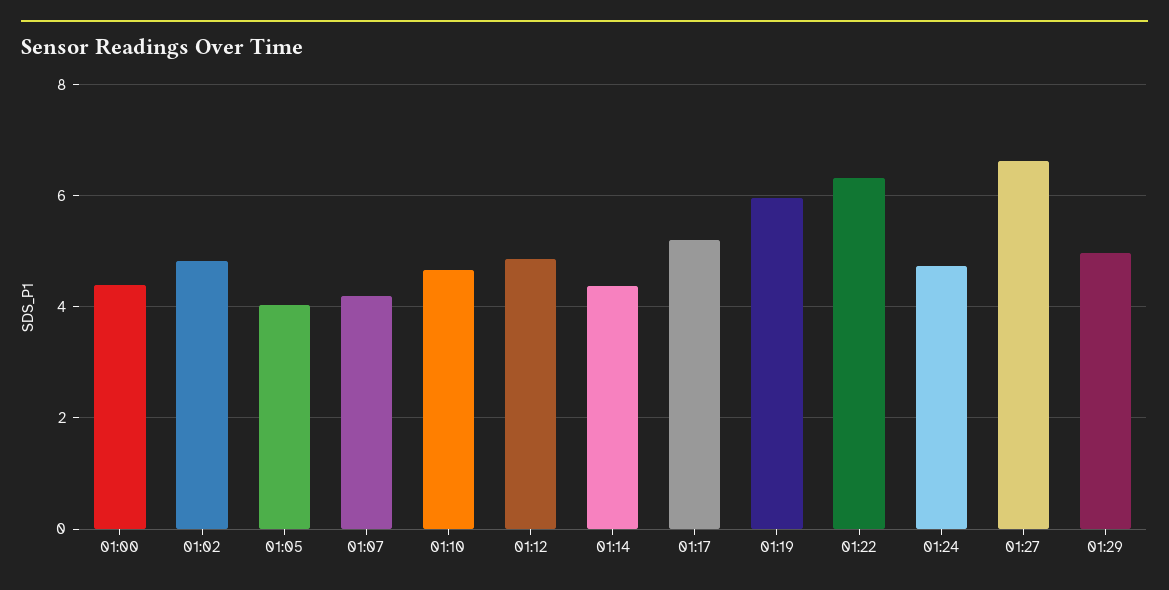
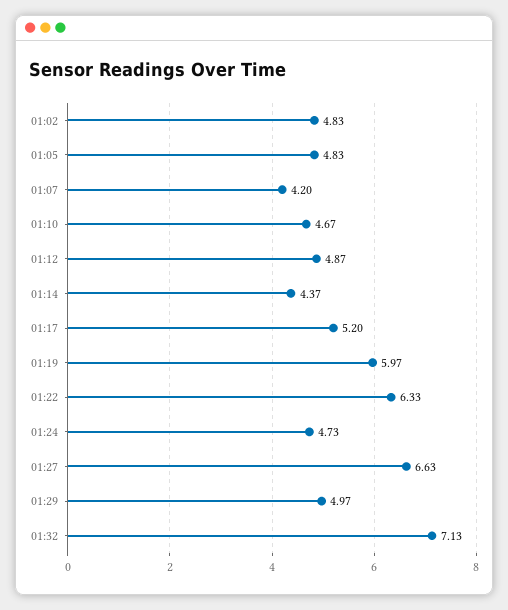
01:00: 4.4 -> none
01:05: 4 -> 4.83
01:32: none -> 7.13

